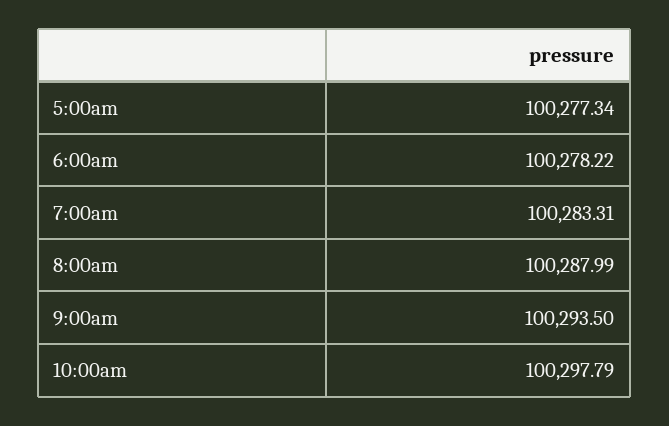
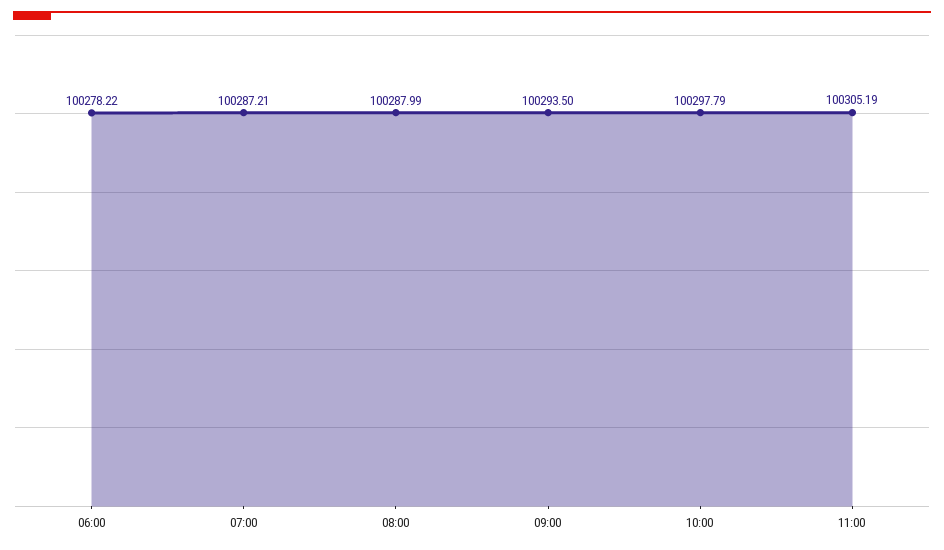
5:00am: 100277.34 -> none
7:00am: 100283.31 -> 100287.21
11:00: none -> 100305.19

